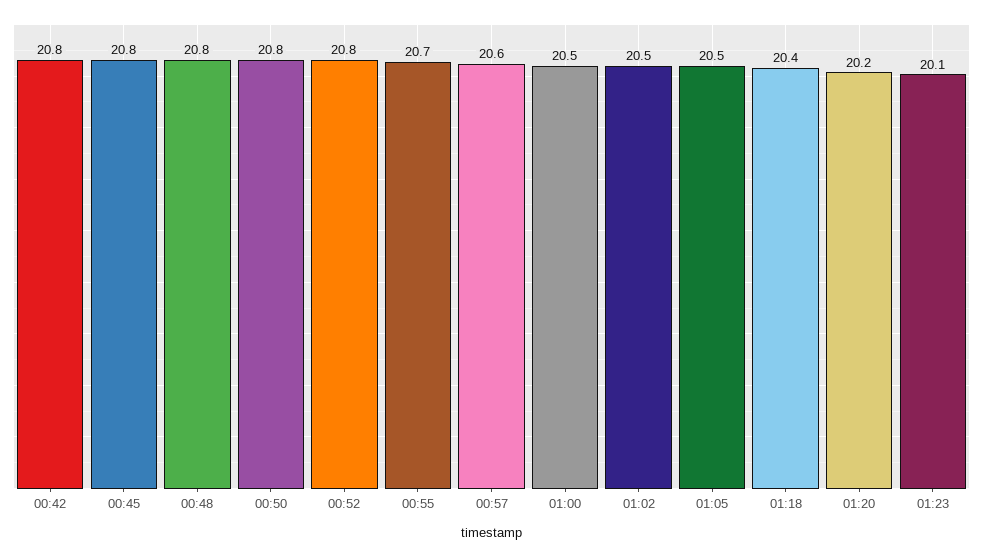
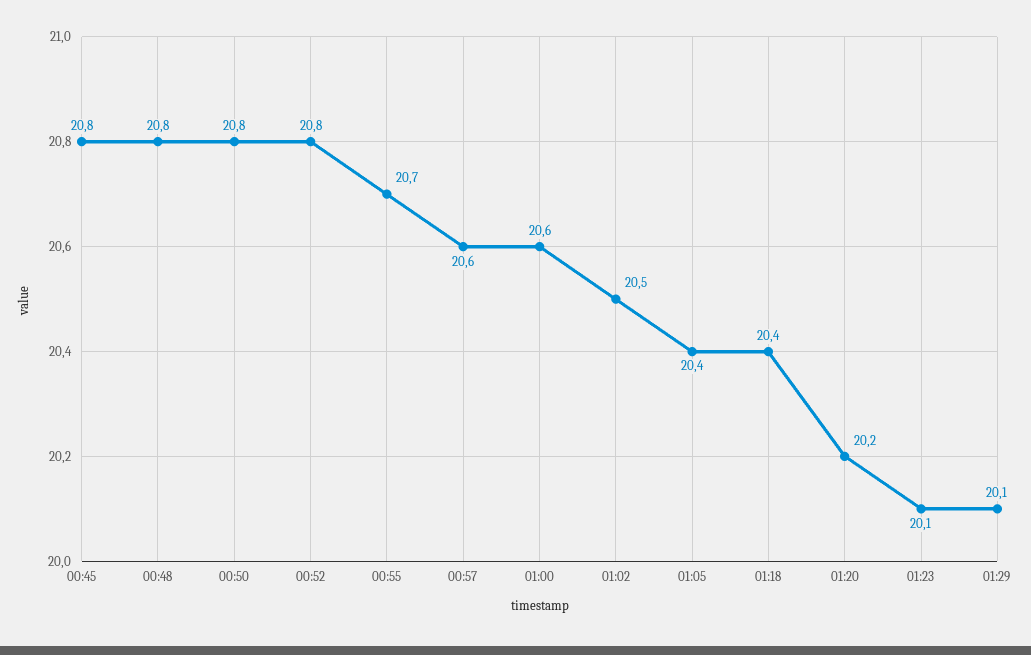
00:42: 20.8 -> none
01:00: 20.5 -> 20.6
01:05: 20.5 -> 20.4
01:29: none -> 20.1

